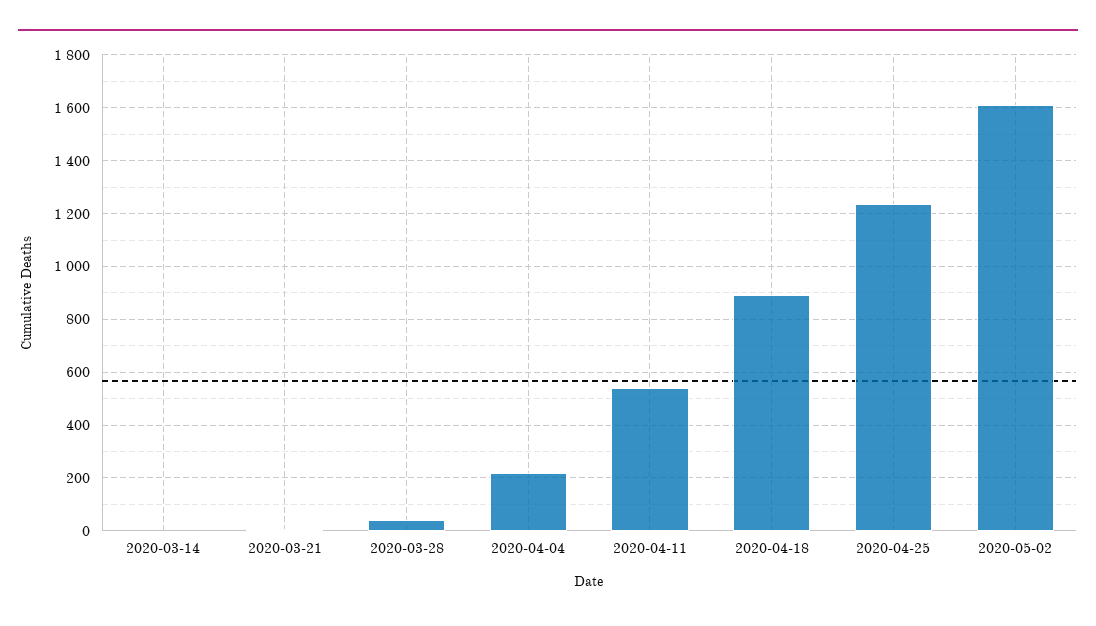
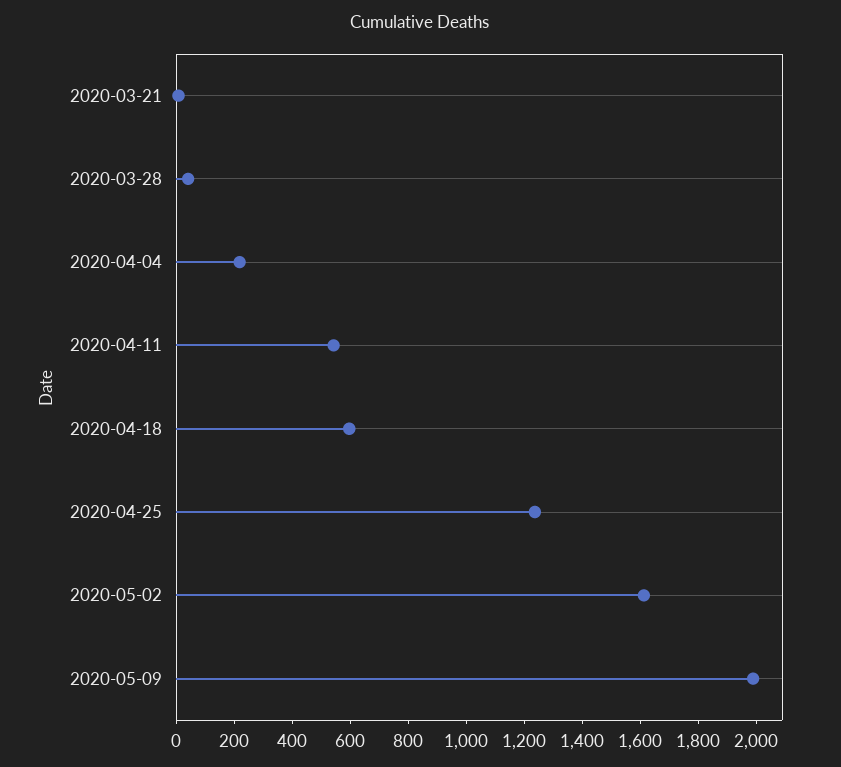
2020-03-14: 0 -> none
2020-04-18: 900 -> 600
2020-05-09: none -> 2000

